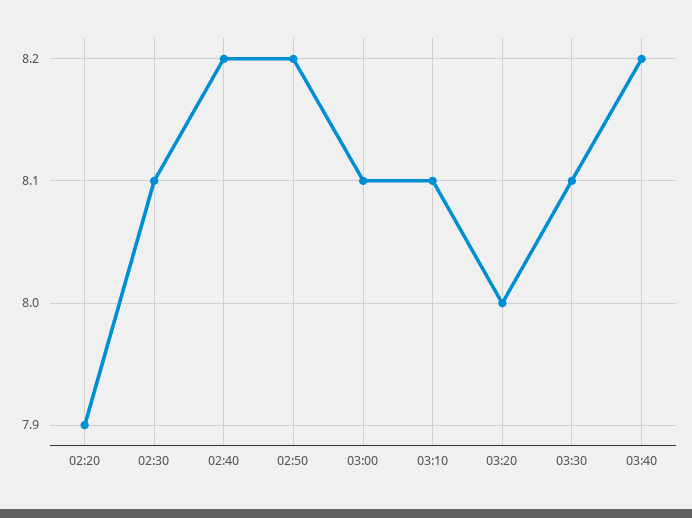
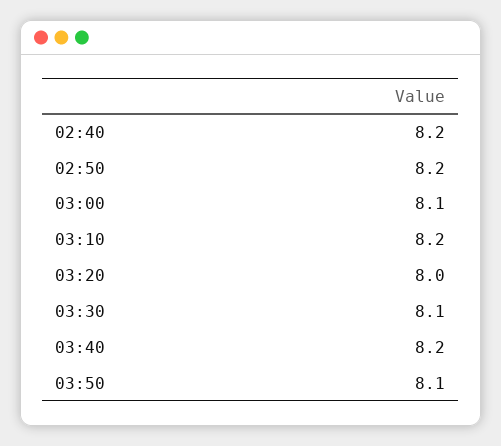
02:20: 7.9 -> none
02:30: 8.1 -> none
03:10: 8.1 -> 8.2
03:50: none -> 8.1

